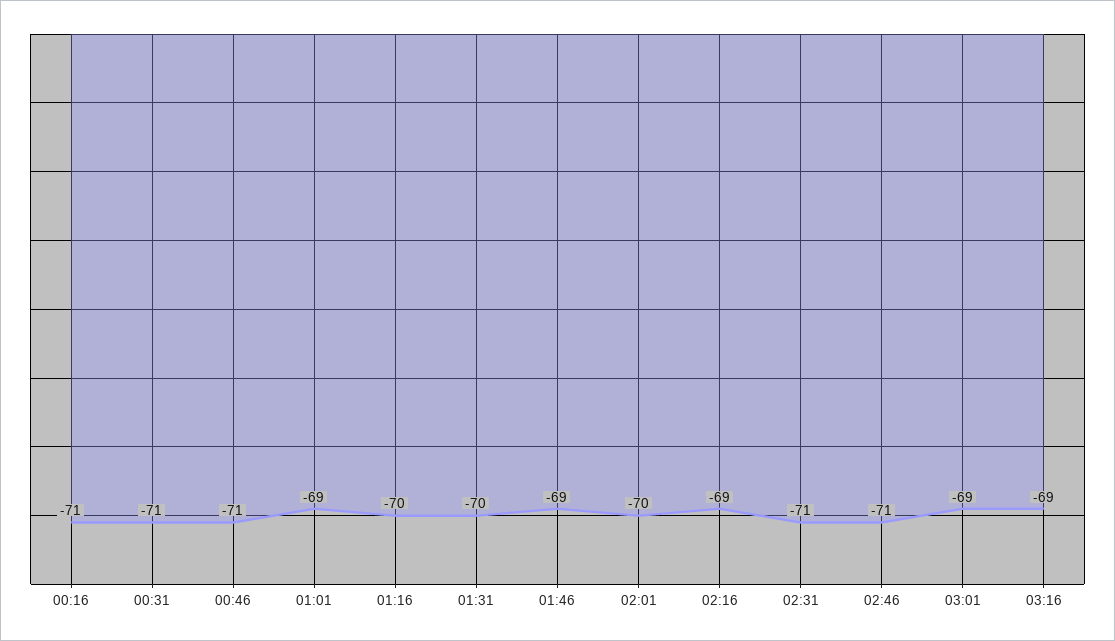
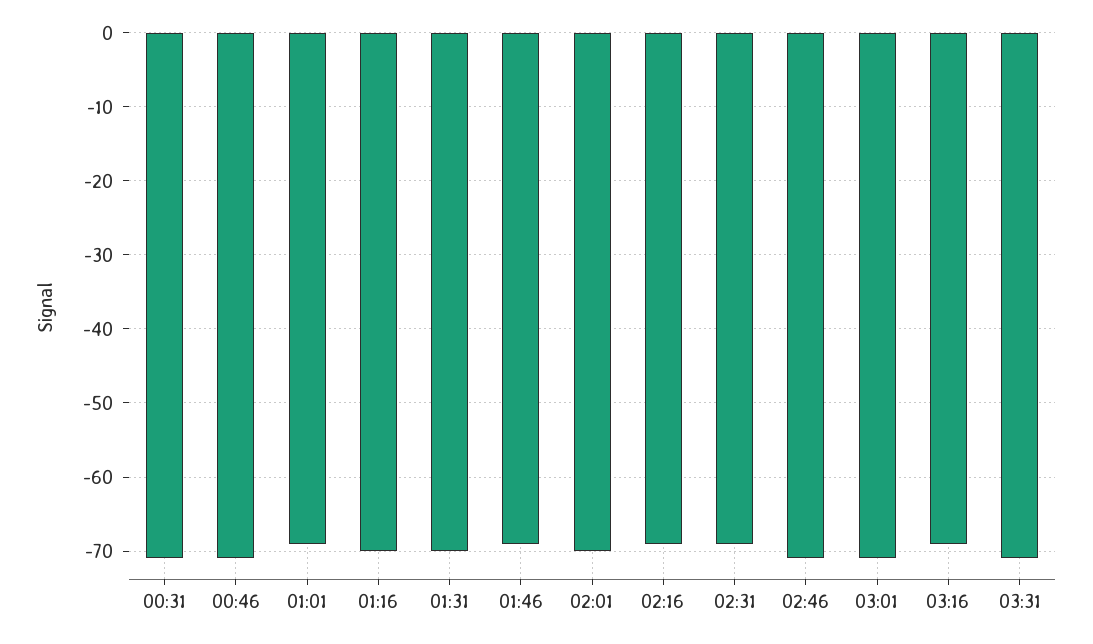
00:16: -71 -> none
02:31: -71 -> -69
03:01: -69 -> -71
03:31: none -> -71

